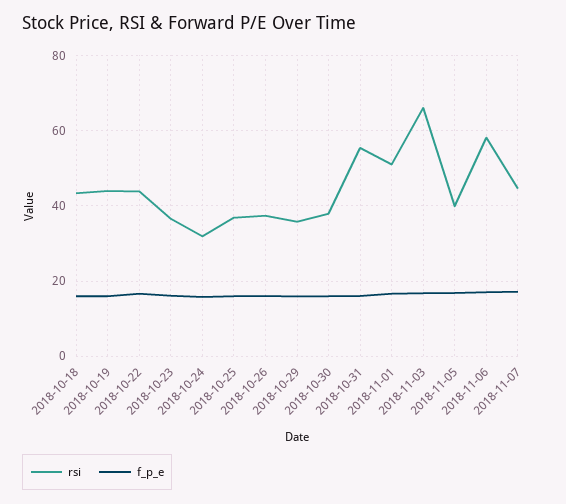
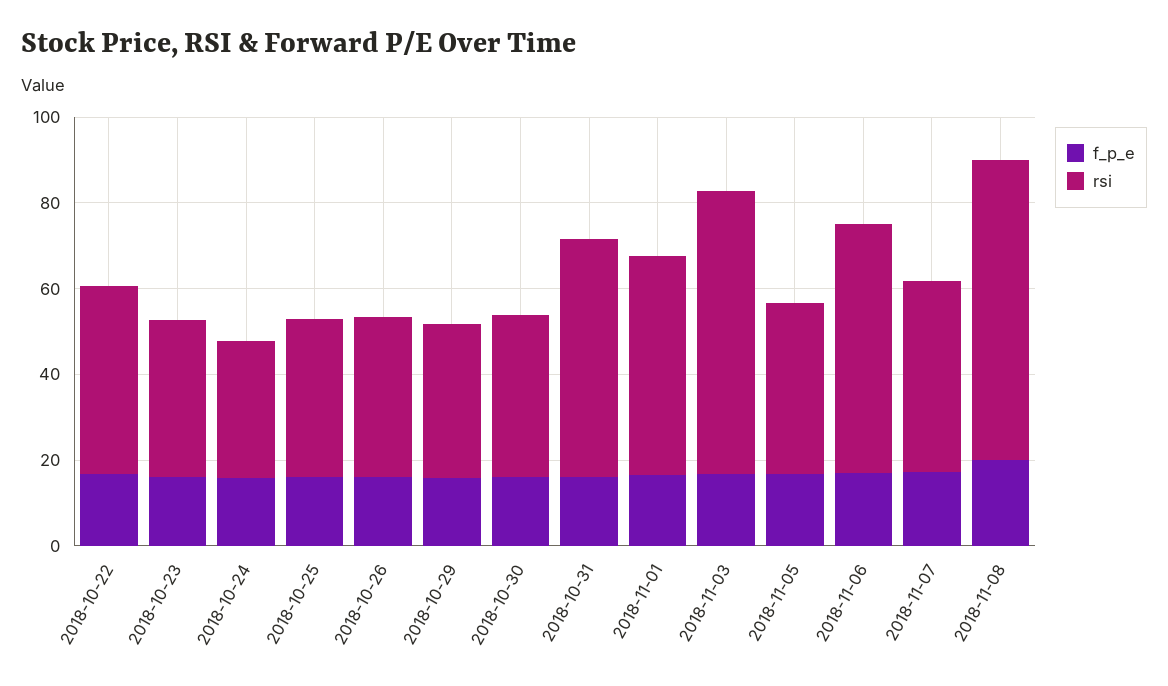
rsi, 2018-10-18: 44 -> none
f_p_e, 2018-10-18: 16 -> none
rsi, 2018-10-19: 44 -> none
f_p_e, 2018-10-19: 16 -> none
f_p_e, 2018-11-08: none -> 20
rsi, 2018-11-08: none -> 70

